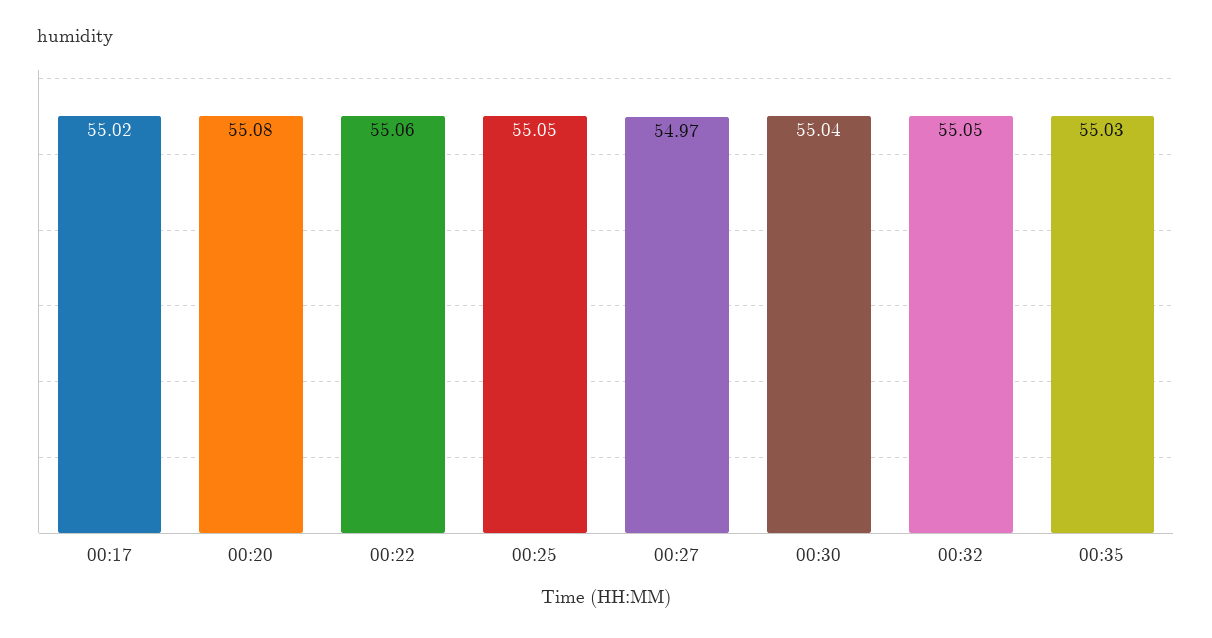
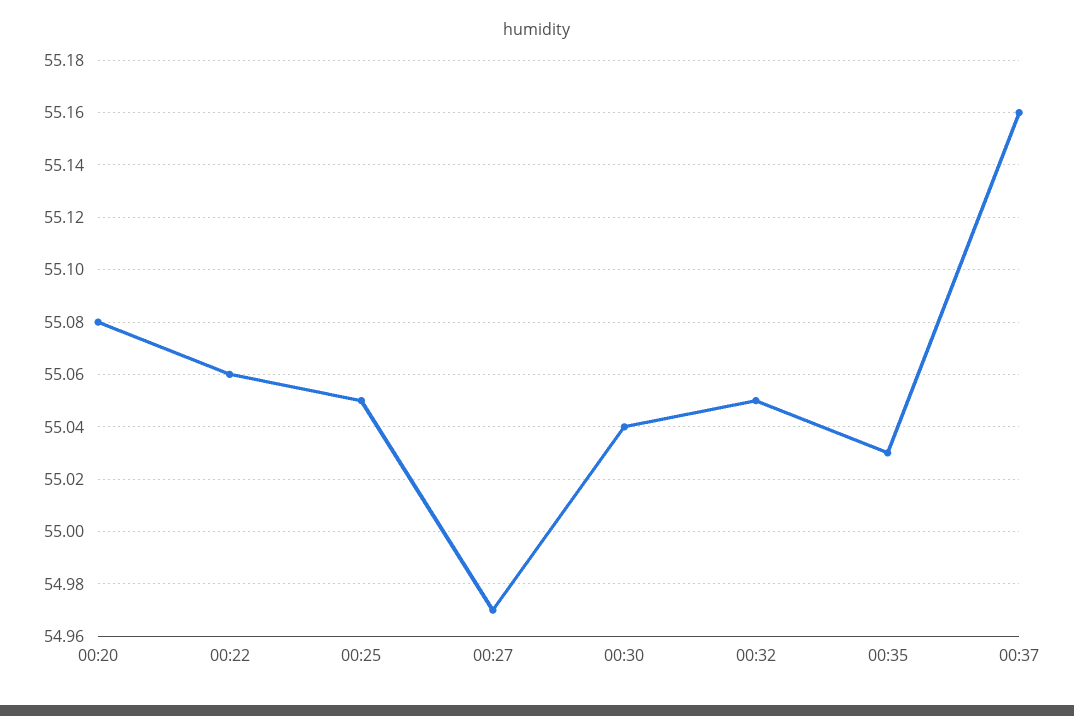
00:17: 55.02 -> none
00:37: none -> 55.16

